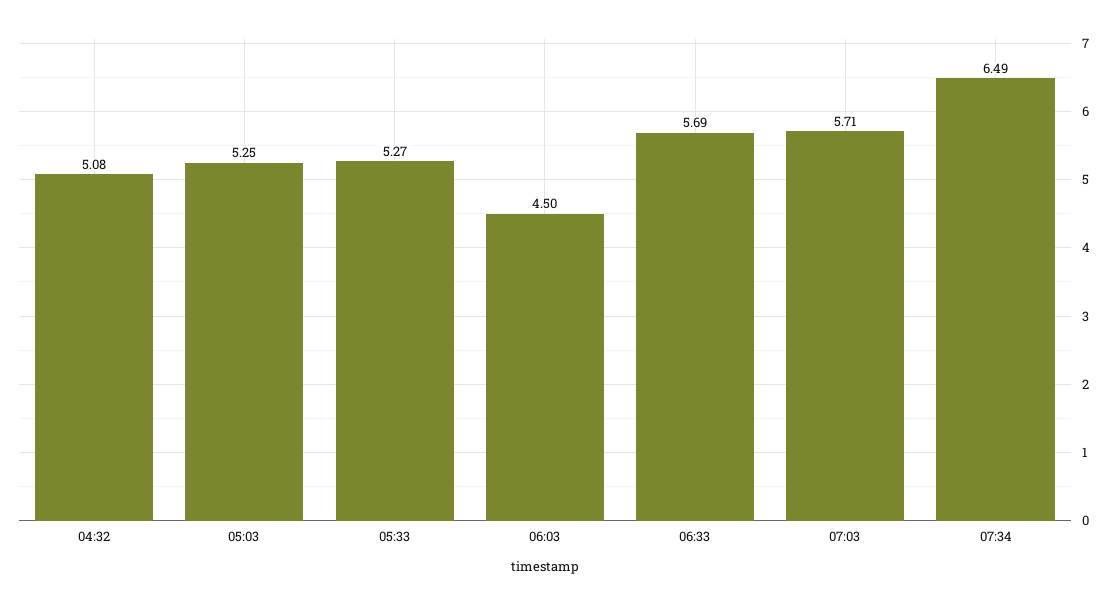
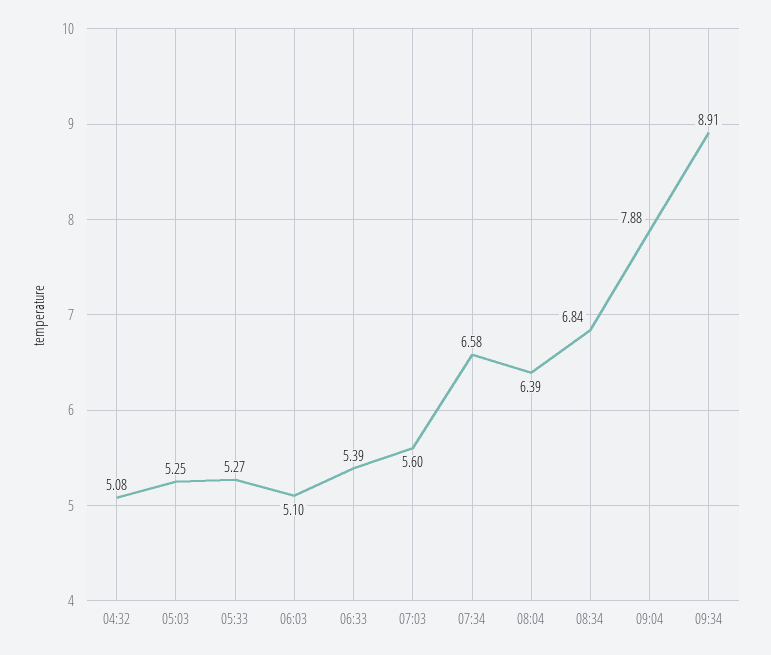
06:03: 4.5 -> 5.1
06:33: 5.69 -> 5.39
07:03: 5.71 -> 5.6
07:34: 6.49 -> 6.58
08:04: none -> 6.39
08:34: none -> 6.84
09:04: none -> 7.88
09:34: none -> 8.91

